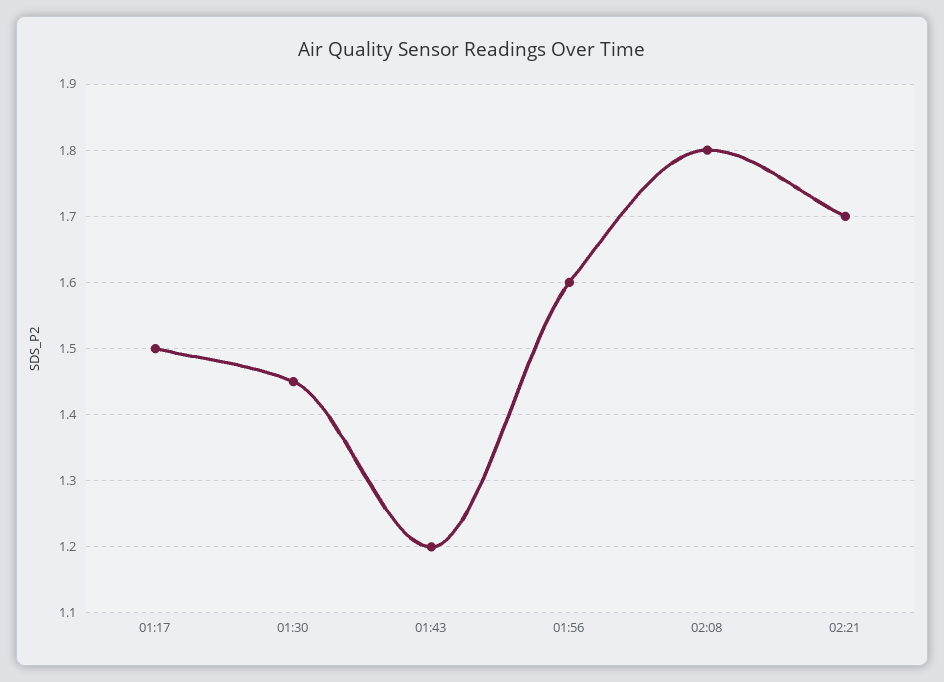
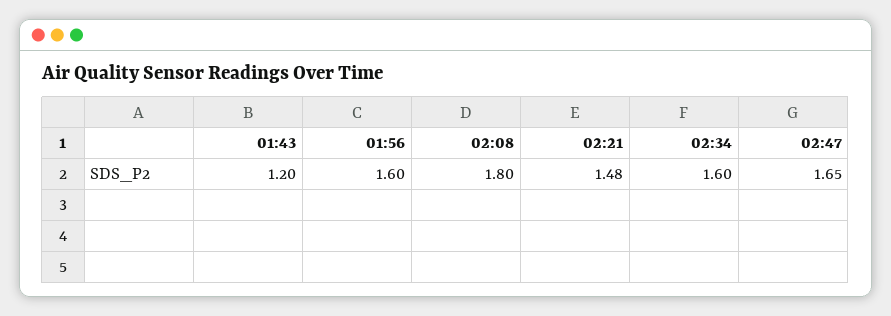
01:17: 1.5 -> none
01:30: 1.45 -> none
02:21: 1.7 -> 1.48
02:34: none -> 1.6
02:47: none -> 1.65

